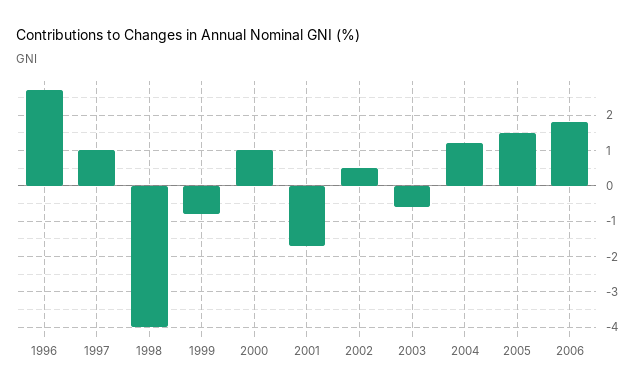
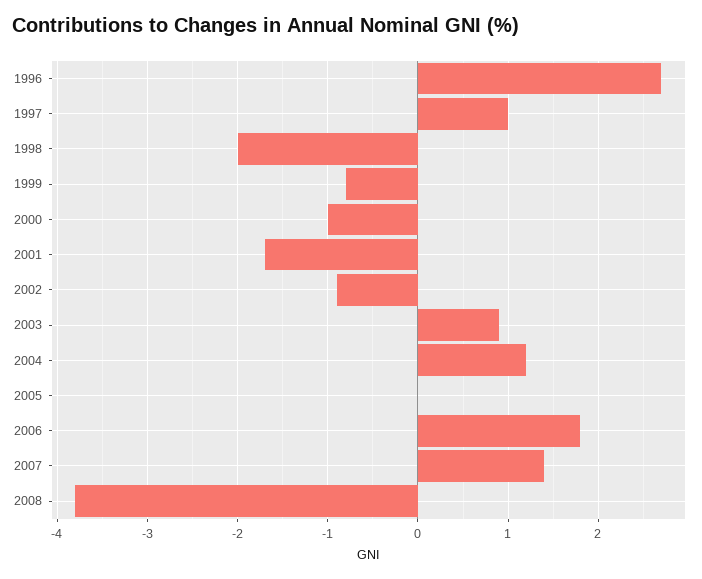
1998: -4 -> -2
2000: 1 -> -1
2002: 0.5 -> -0.9
2003: -0.5 -> 0.9
2005: 1.5 -> 0
2007: none -> 1.4
2008: none -> -3.8

